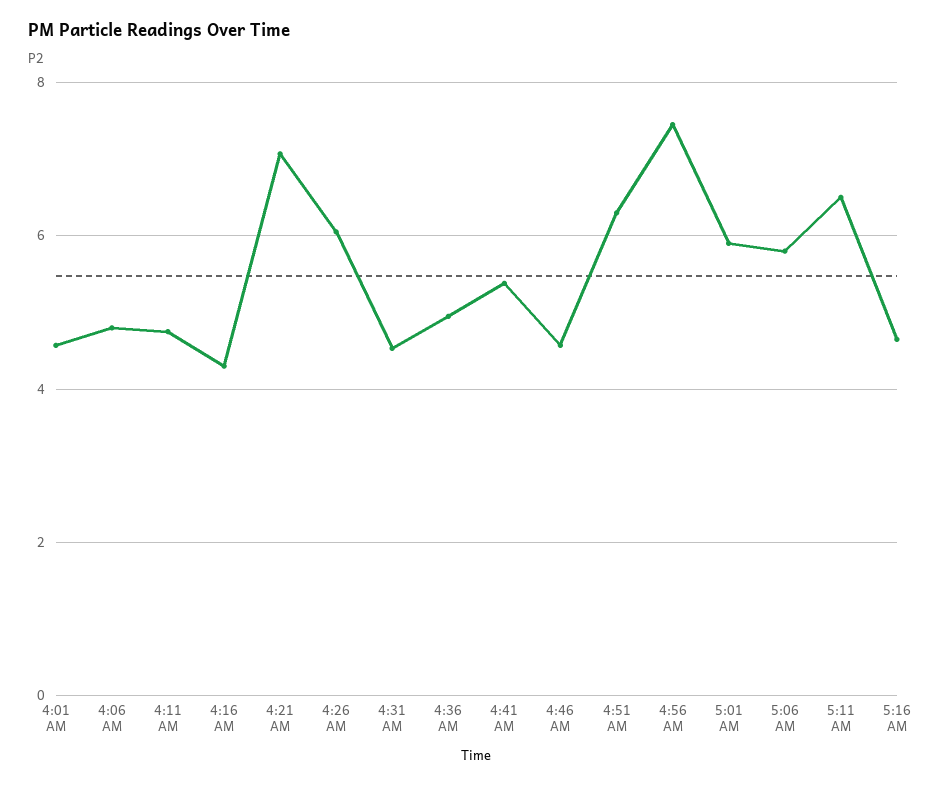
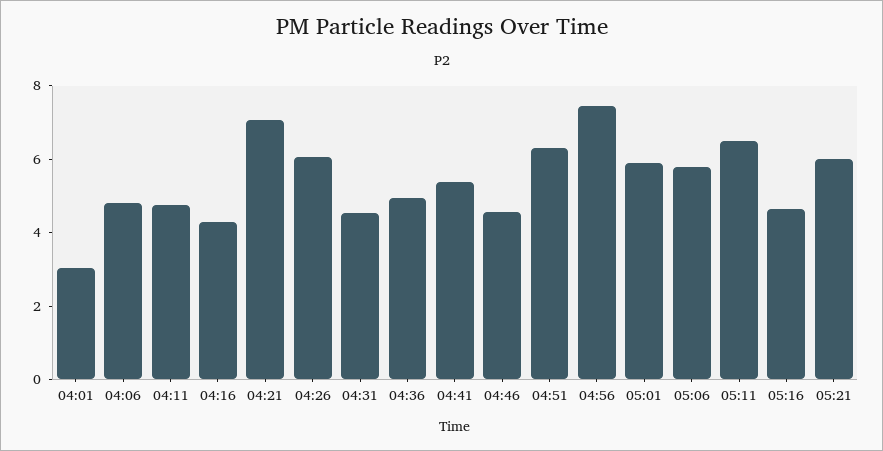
4:01 AM: 4.6 -> 3
05:21: none -> 6

